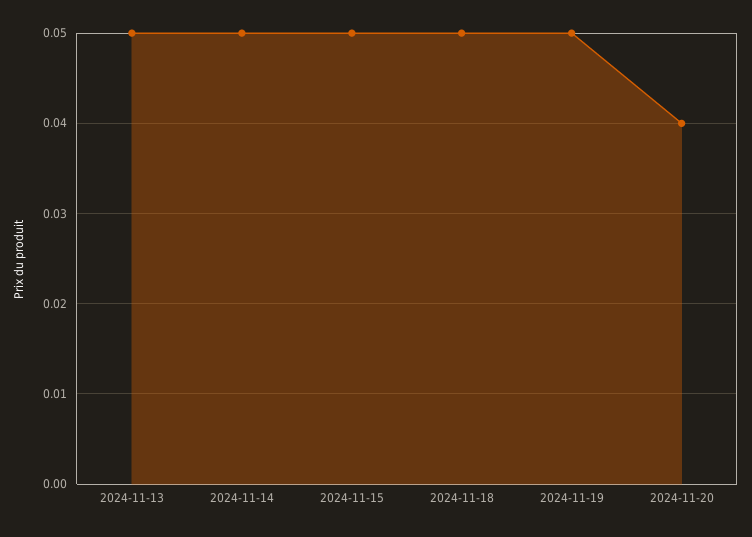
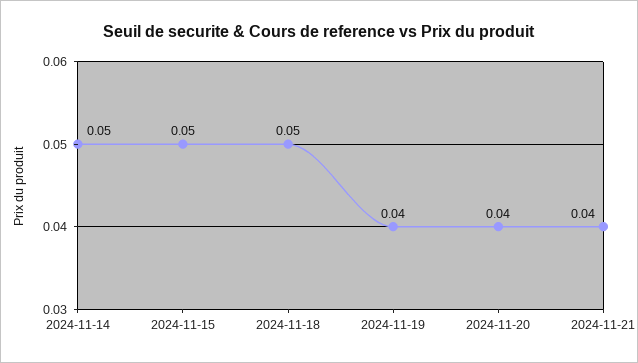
2024-11-13: 0.05 -> none
2024-11-19: 0.05 -> 0.04
2024-11-21: none -> 0.04

